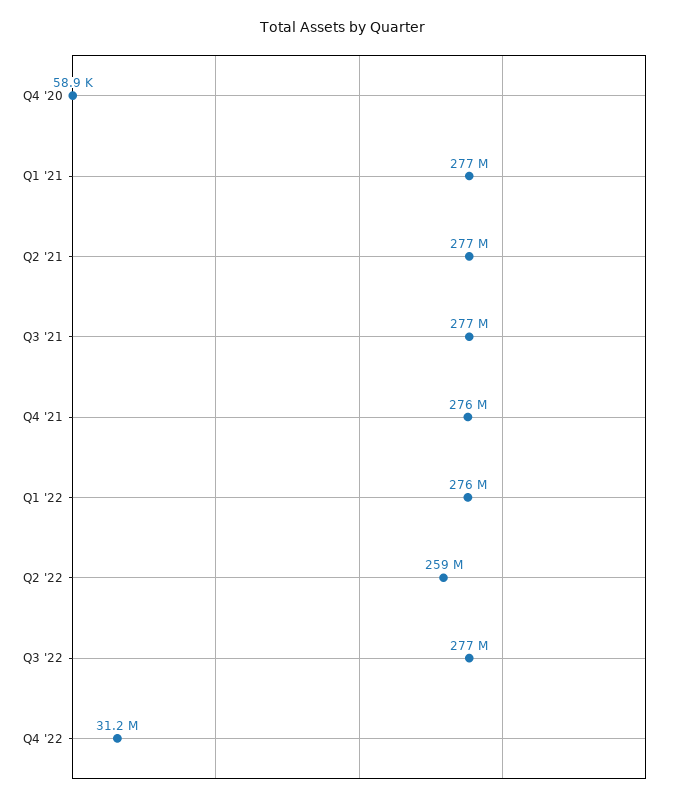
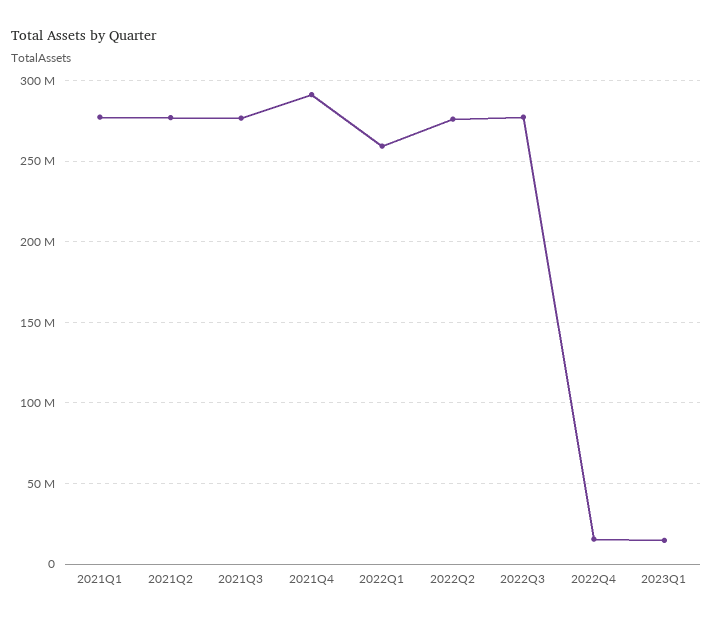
Q4 '20: 58900 -> none
Q4 '21: 276000000 -> 290000000
Q1 '22: 276000000 -> 260000000
Q2 '22: 259000000 -> 275000000
Q4 '22: 31200000 -> 15000000
2023Q1: none -> 15000000

